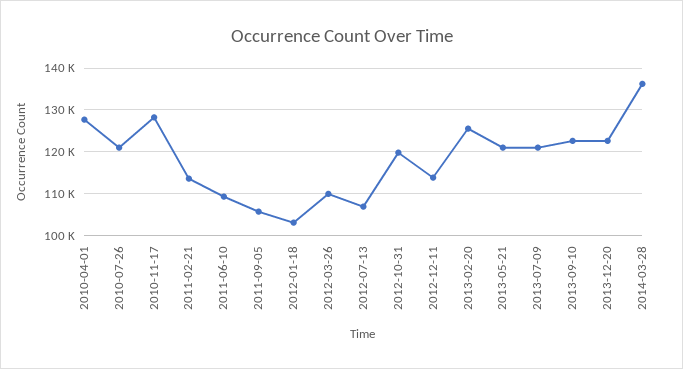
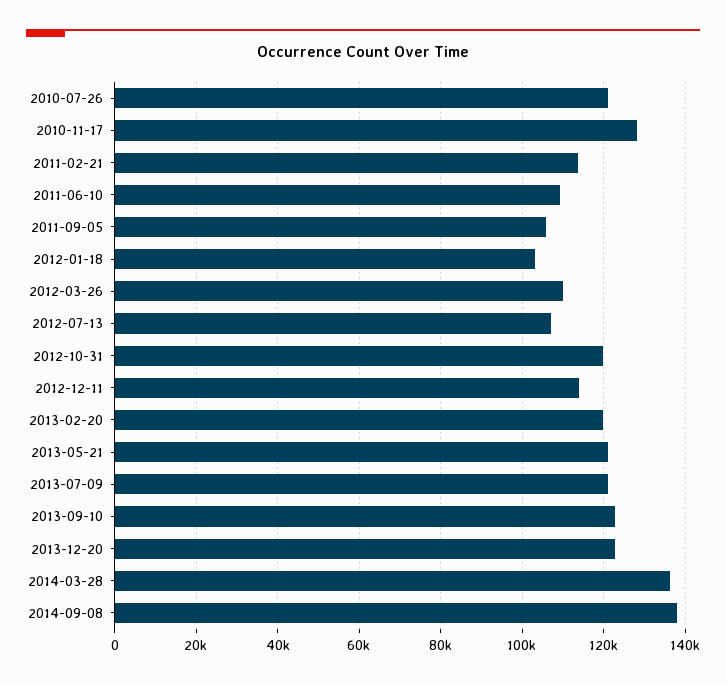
2010-04-01: 128000 -> none
2013-02-20: 126000 -> 120000
2014-09-08: none -> 138000

